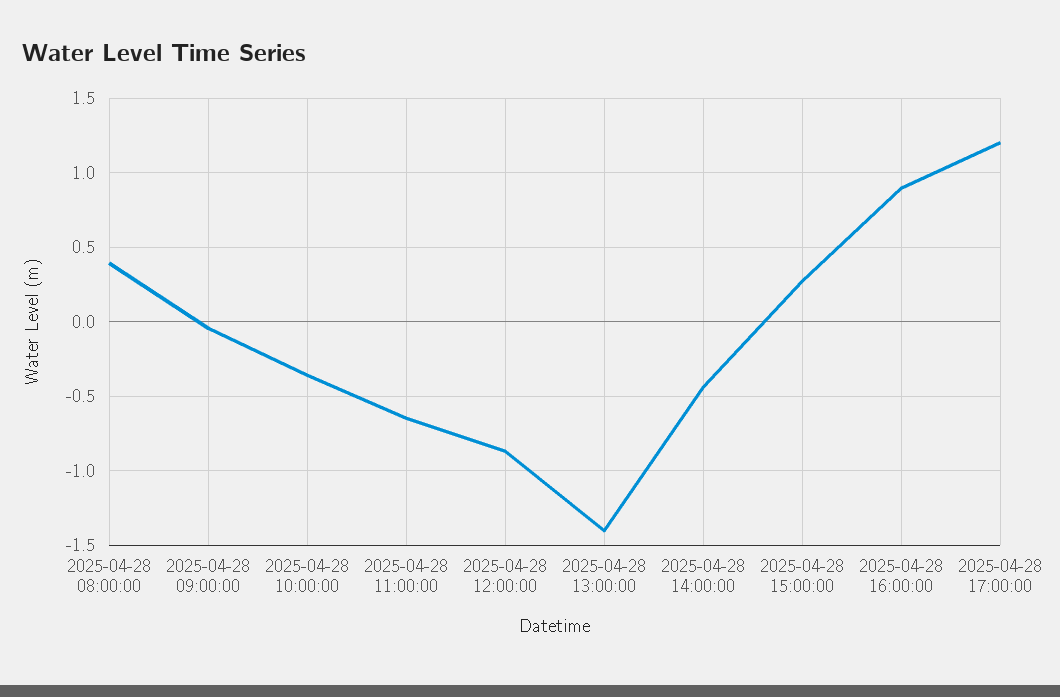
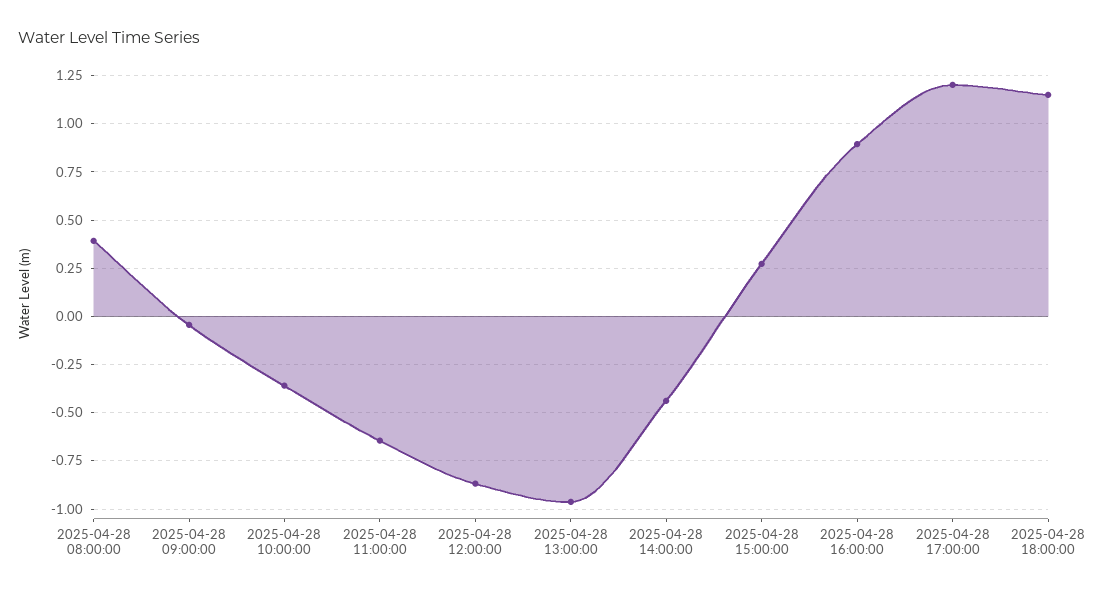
2025-04-28 13:00:00: -1.4 -> -0.95
2025-04-28 18:00:00: none -> 1.15

